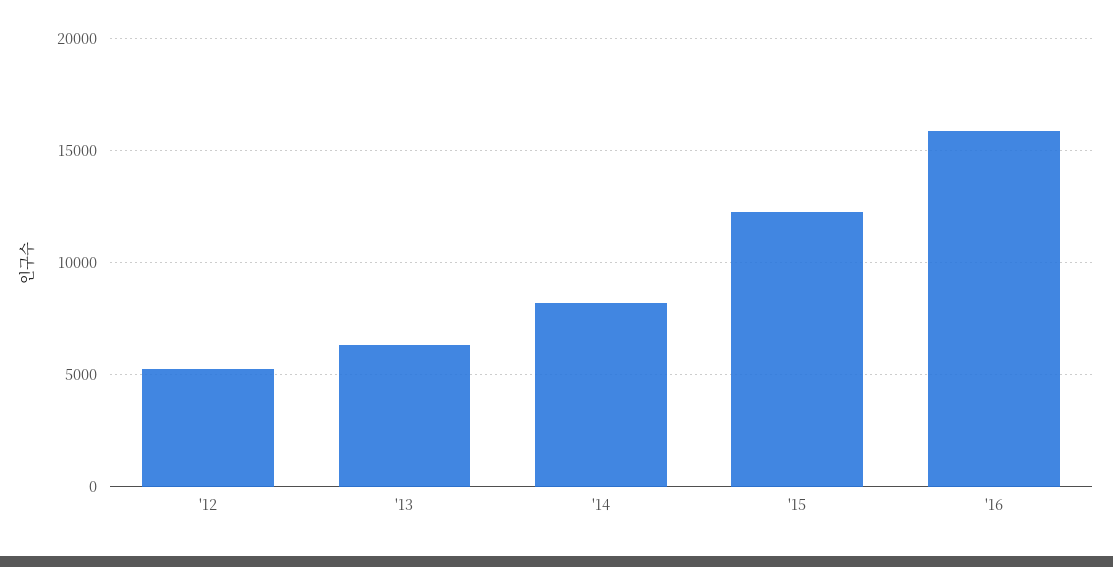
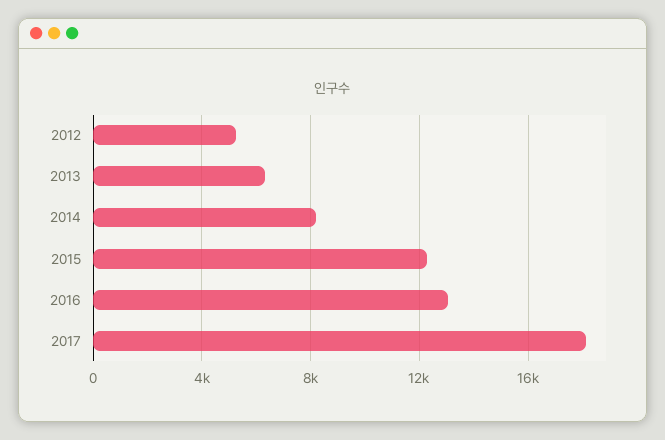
'16: 16000 -> 13000
2017: none -> 18000

